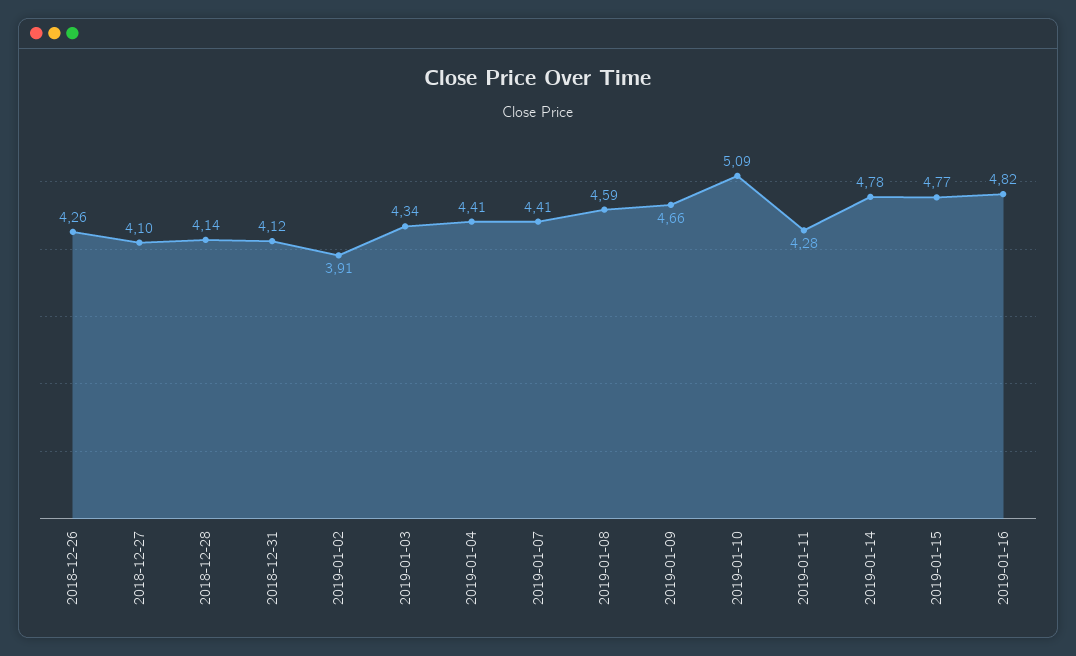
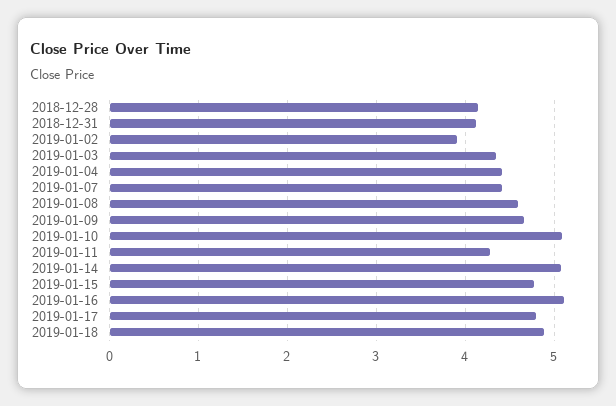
2018-12-26: 4.26 -> none
2018-12-27: 4.1 -> none
2019-01-14: 4.78 -> 5.1
2019-01-16: 4.82 -> 5.1
2019-01-17: none -> 4.8
2019-01-18: none -> 4.9

